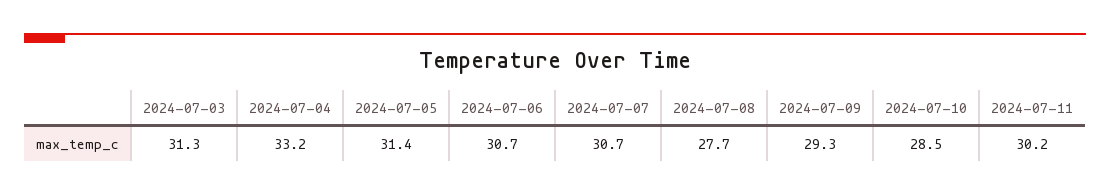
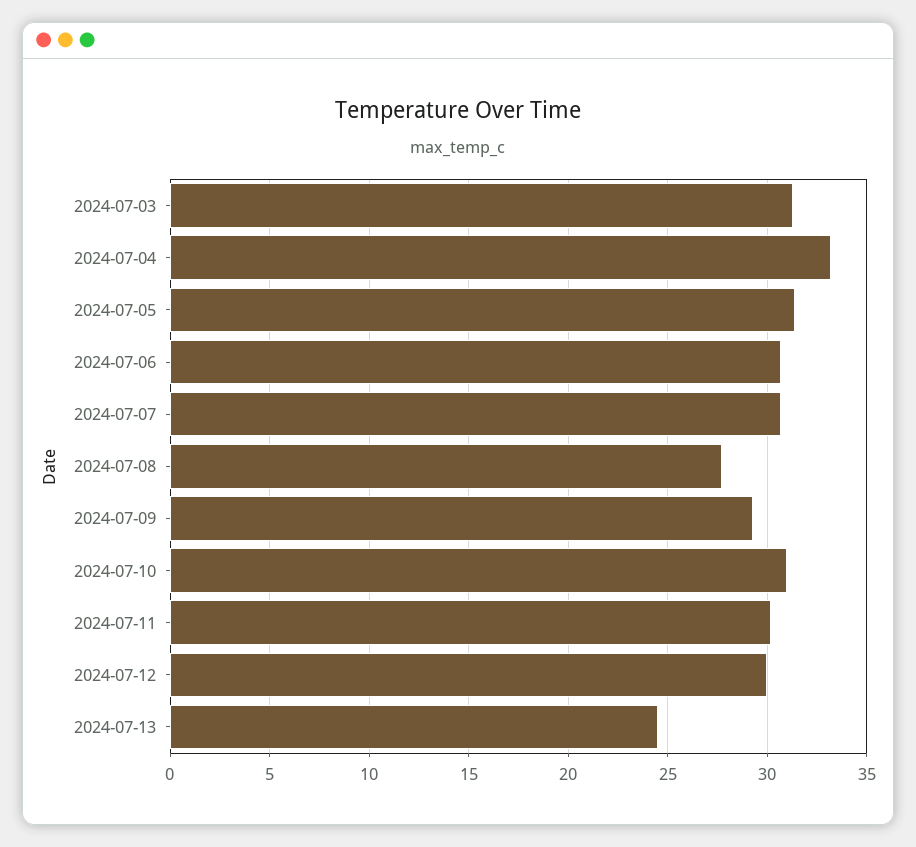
2024-07-10: 28.5 -> 31
2024-07-12: none -> 30
2024-07-13: none -> 24.5

